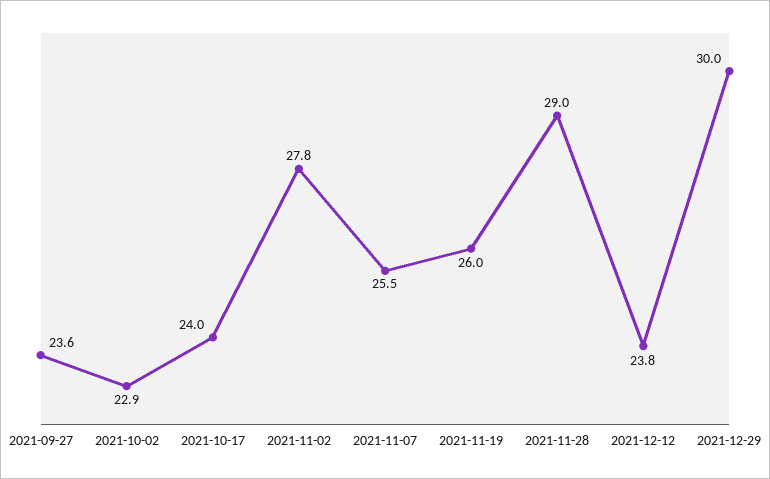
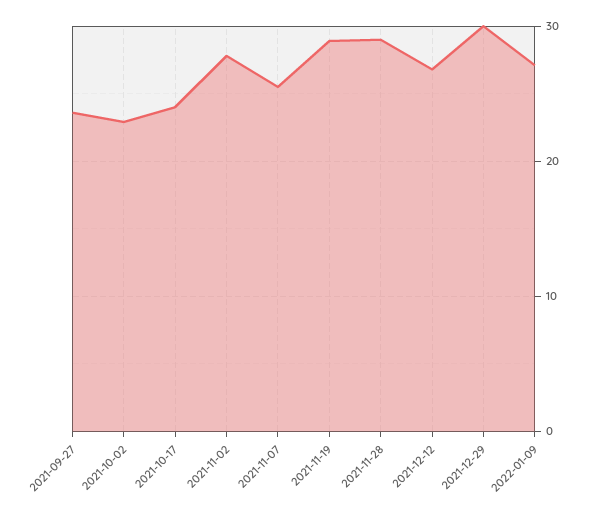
2021-11-19: 26 -> 29
2021-12-12: 23.8 -> 27
2022-01-09: none -> 27

